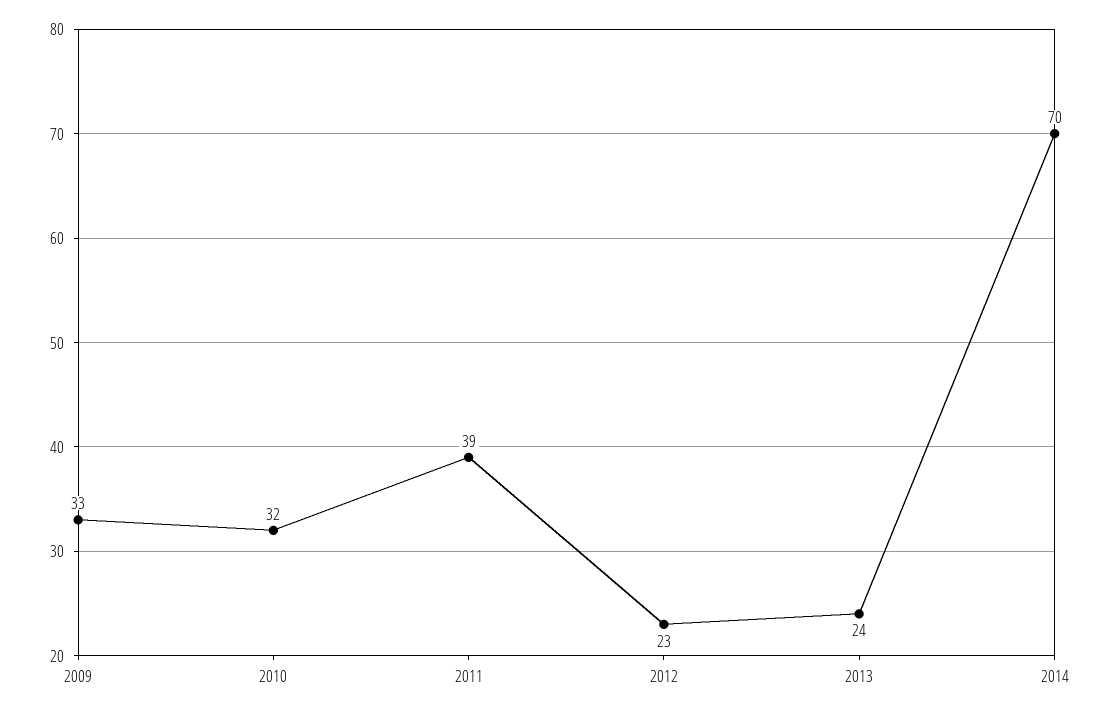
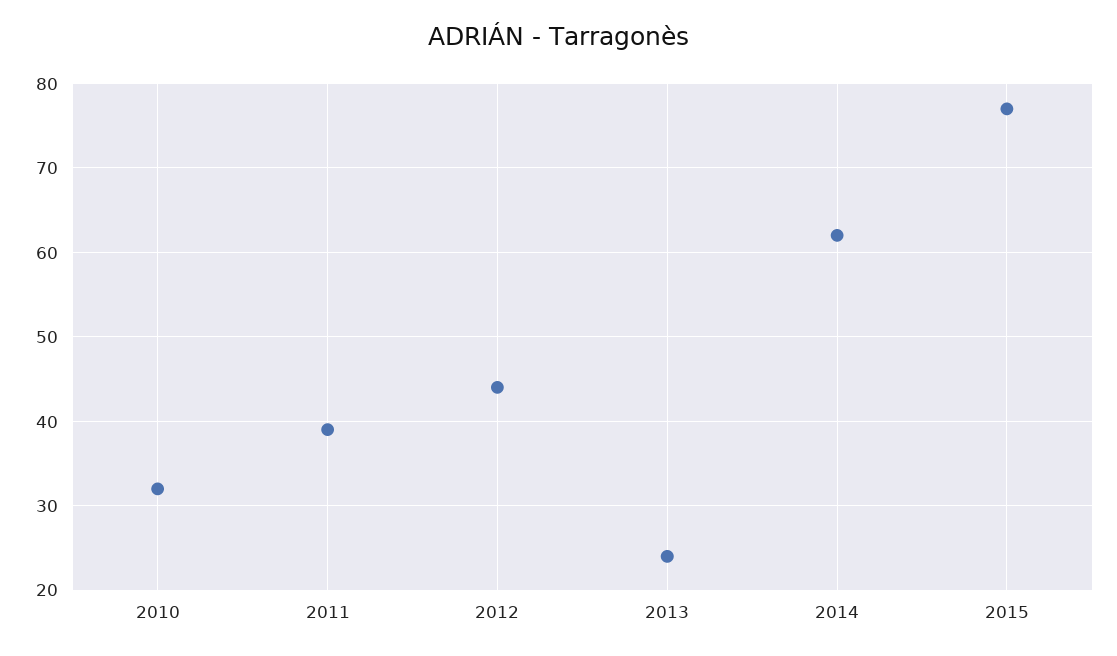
2009: 33 -> none
2012: 23 -> 44
2014: 70 -> 62
2015: none -> 77

